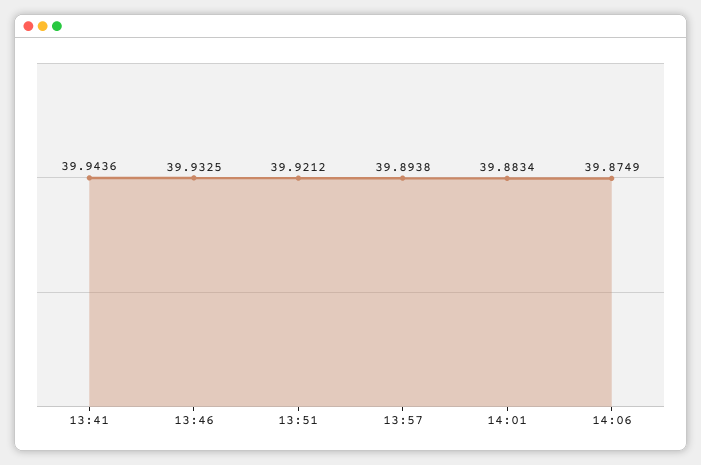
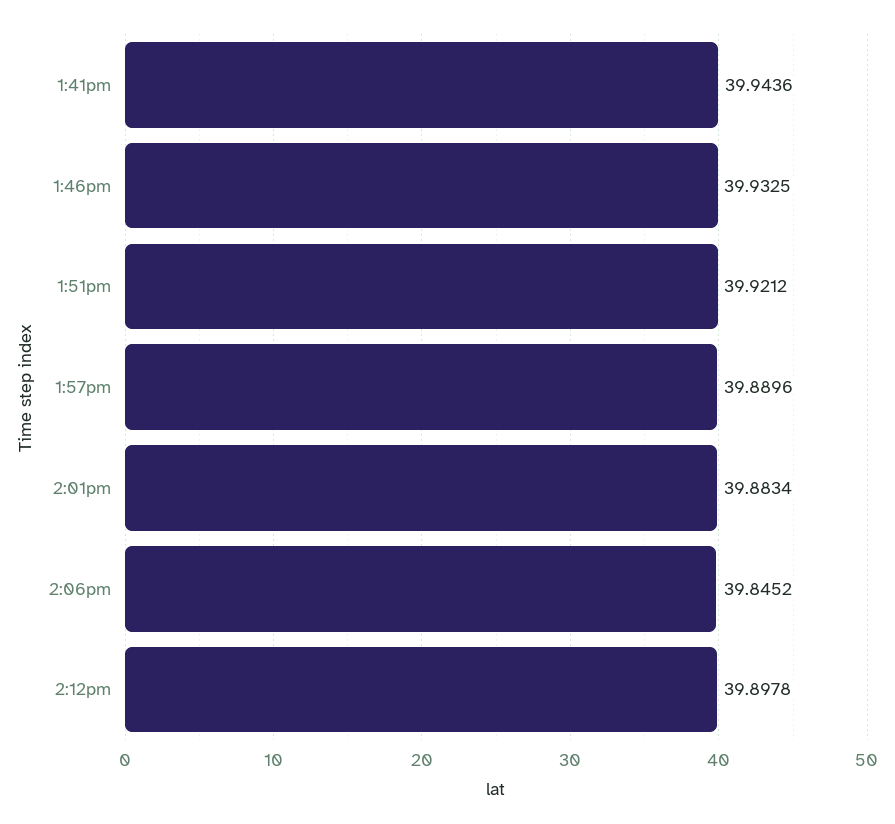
13:57: 39.8938 -> 39.8896
14:06: 39.8749 -> 39.8452
2:12pm: none -> 39.8978

